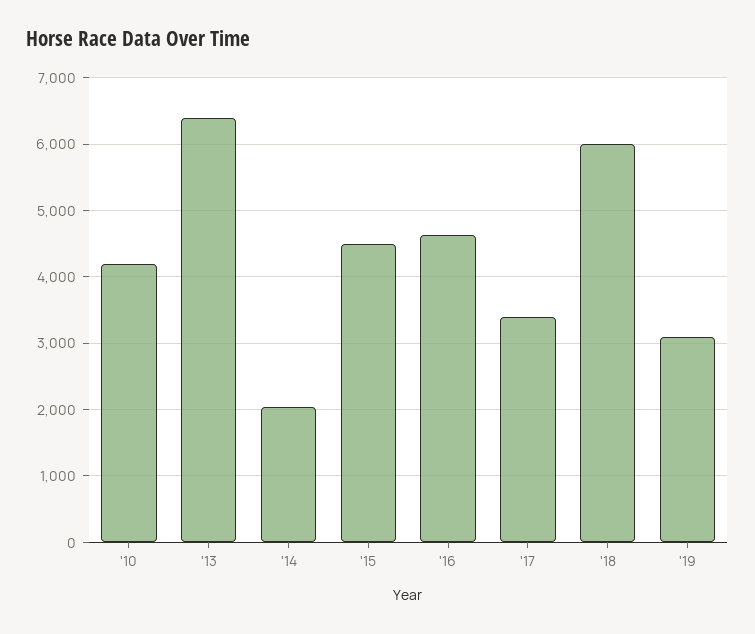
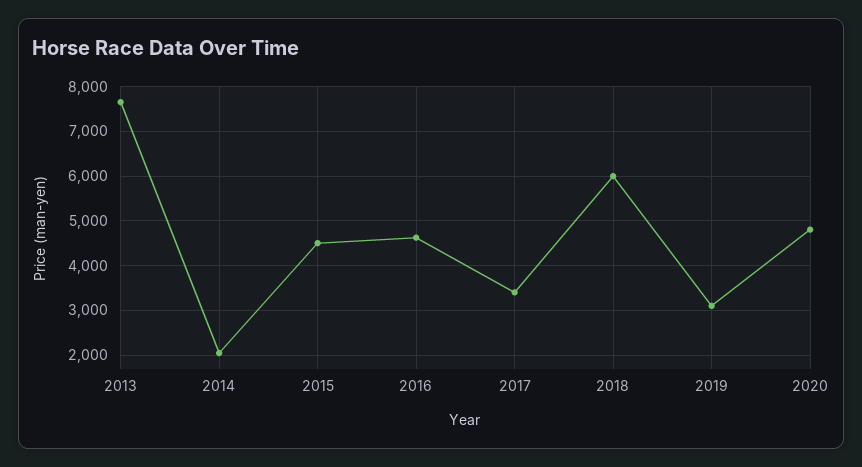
'10: 4200 -> none
'13: 6400 -> 7600
2020: none -> 4800

